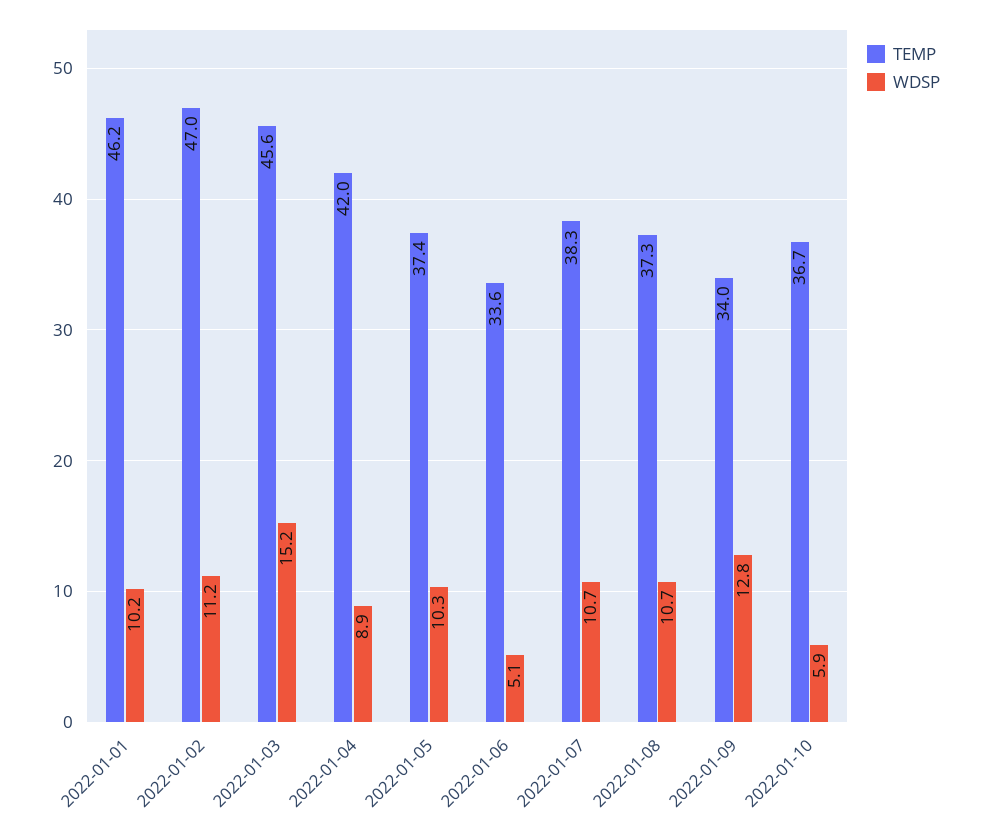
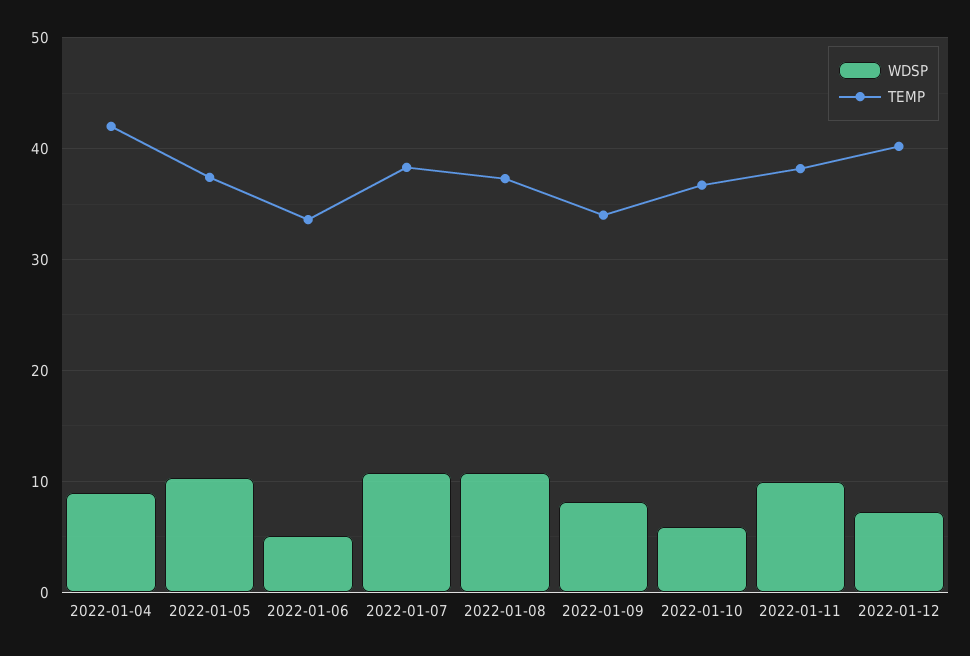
TEMP, 2022-01-01: 46.2 -> none
WDSP, 2022-01-01: 10.2 -> none
TEMP, 2022-01-02: 47 -> none
WDSP, 2022-01-02: 11.2 -> none
TEMP, 2022-01-03: 45.6 -> none
WDSP, 2022-01-03: 15.2 -> none
WDSP, 2022-01-09: 12.8 -> 8
WDSP, 2022-01-11: none -> 10
TEMP, 2022-01-11: none -> 38
WDSP, 2022-01-12: none -> 7
TEMP, 2022-01-12: none -> 40

